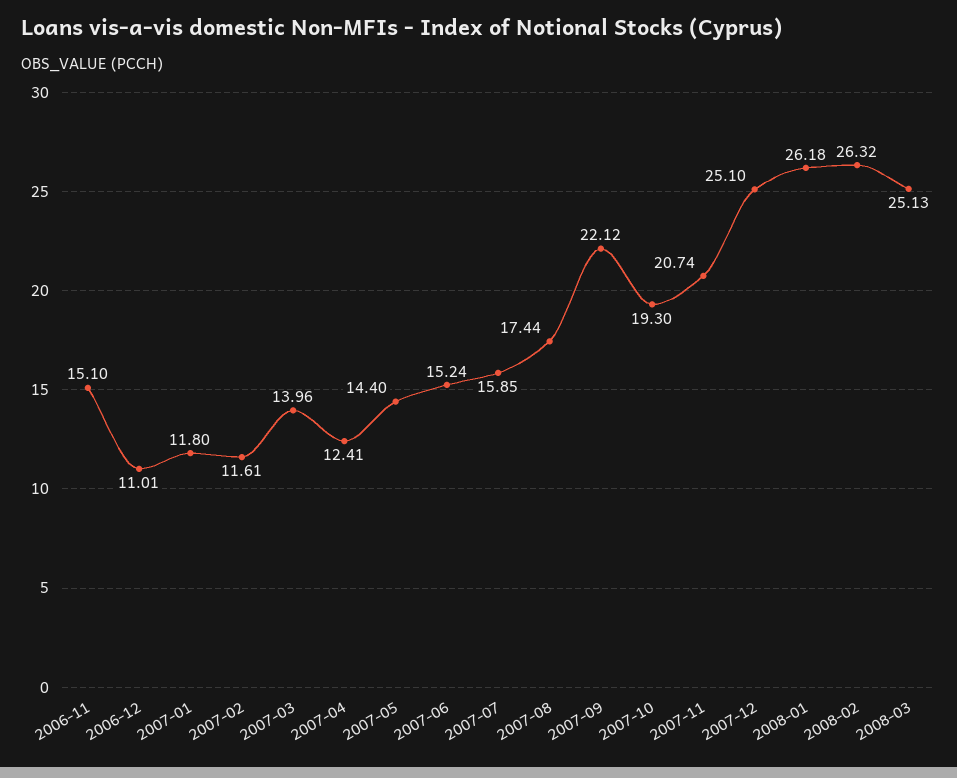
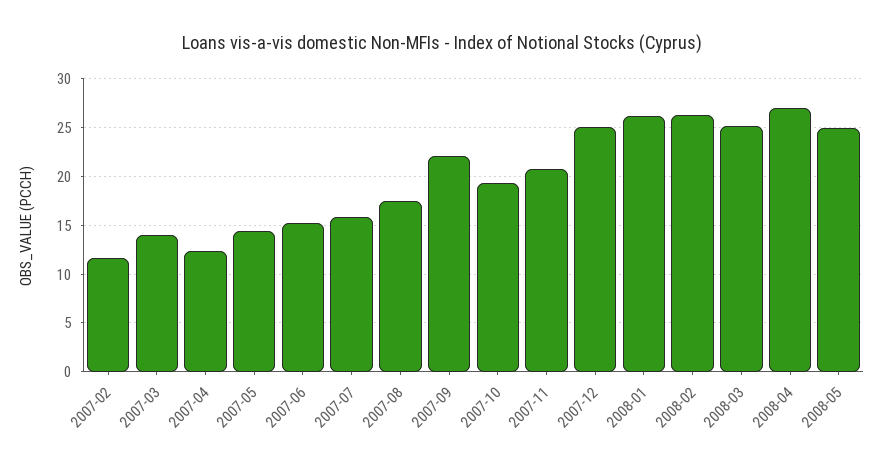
2006-11: 15.1 -> none
2006-12: 11.01 -> none
2007-01: 11.8 -> none
2008-04: none -> 27
2008-05: none -> 25

